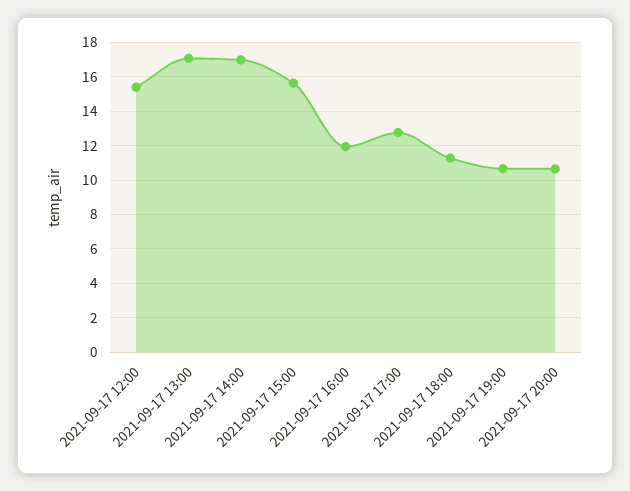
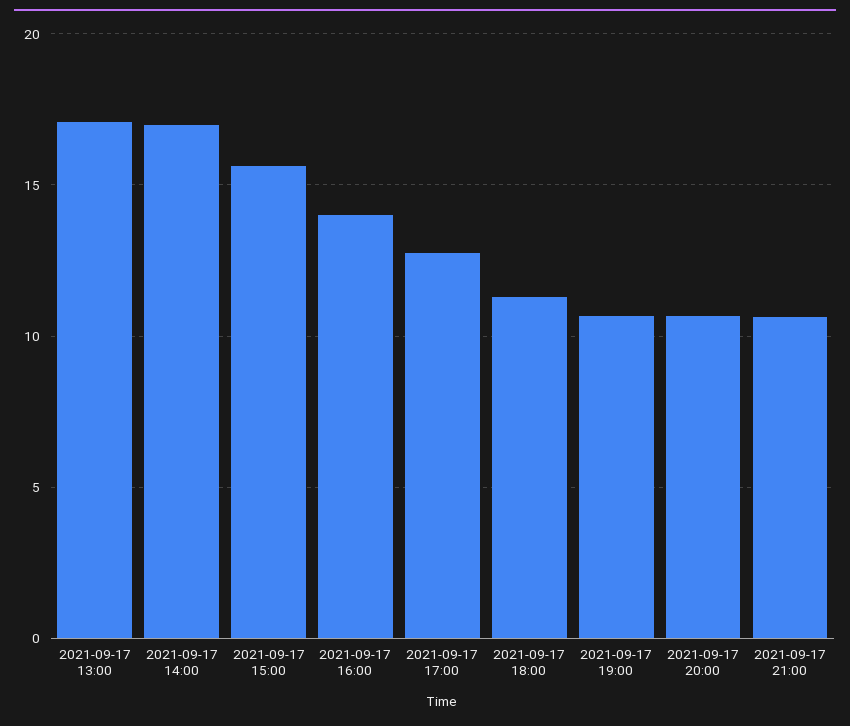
2021-09-17 12:00: 15.5 -> none
2021-09-17 16:00: 12 -> 14
2021-09-17 21:00: none -> 10.5

